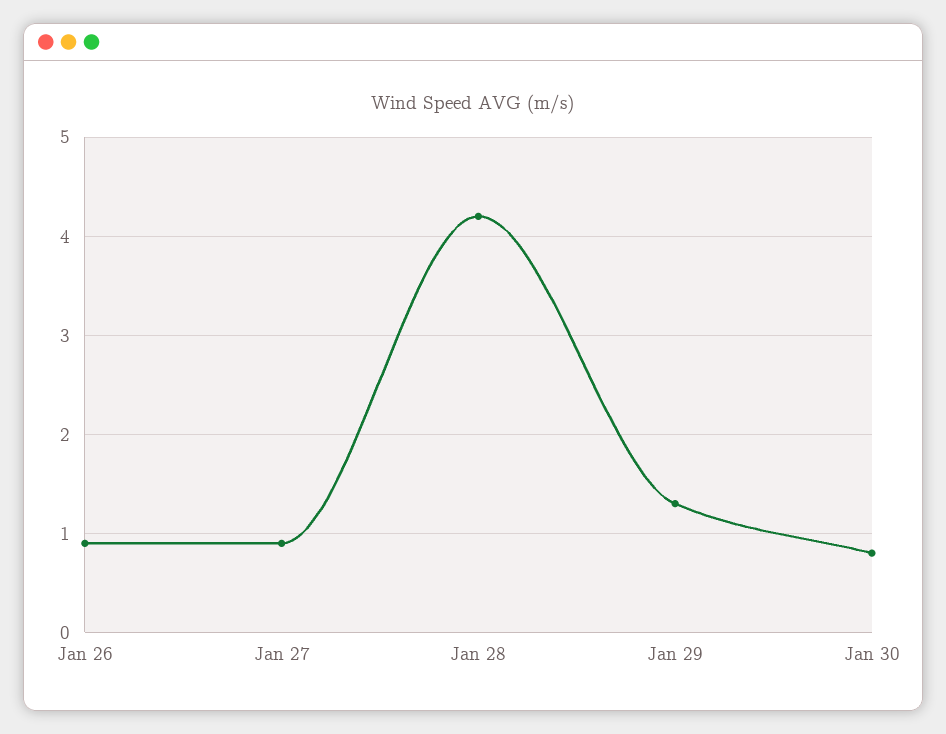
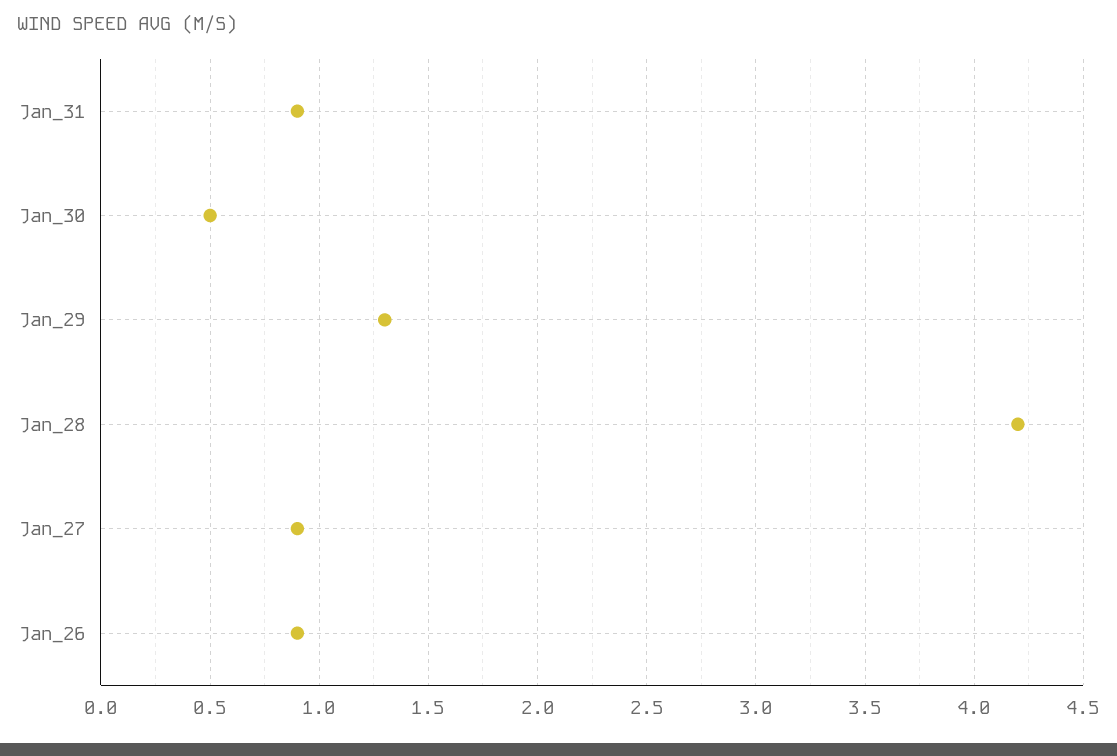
Jan 30: 0.8 -> 0.5
Jan_31: none -> 0.9

